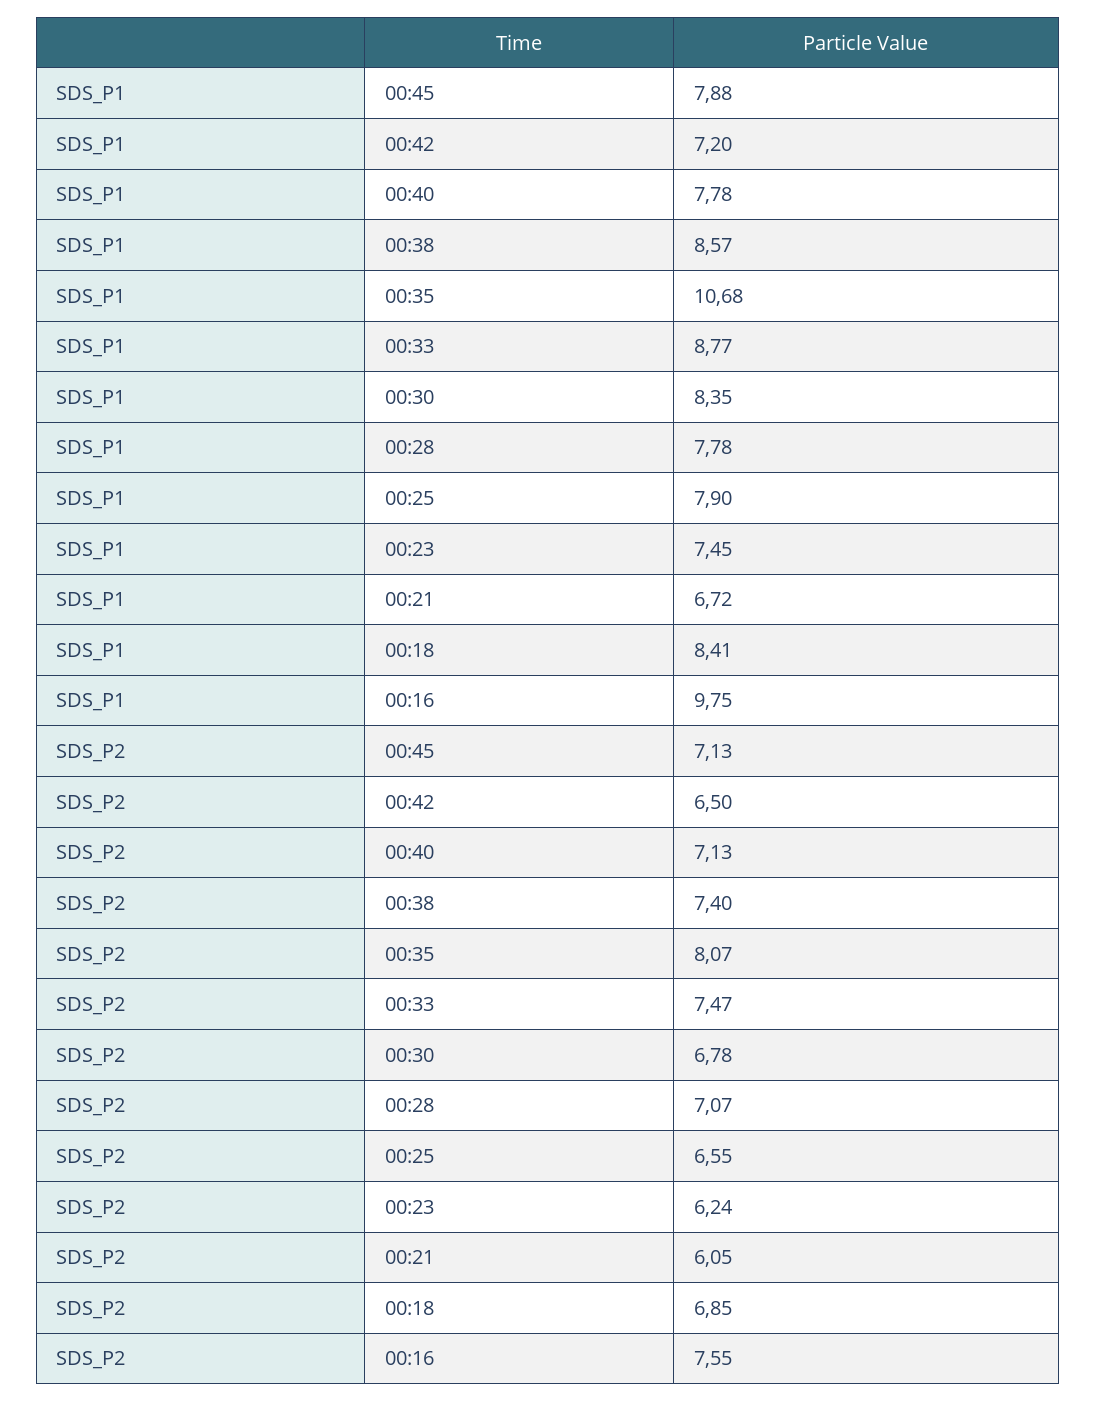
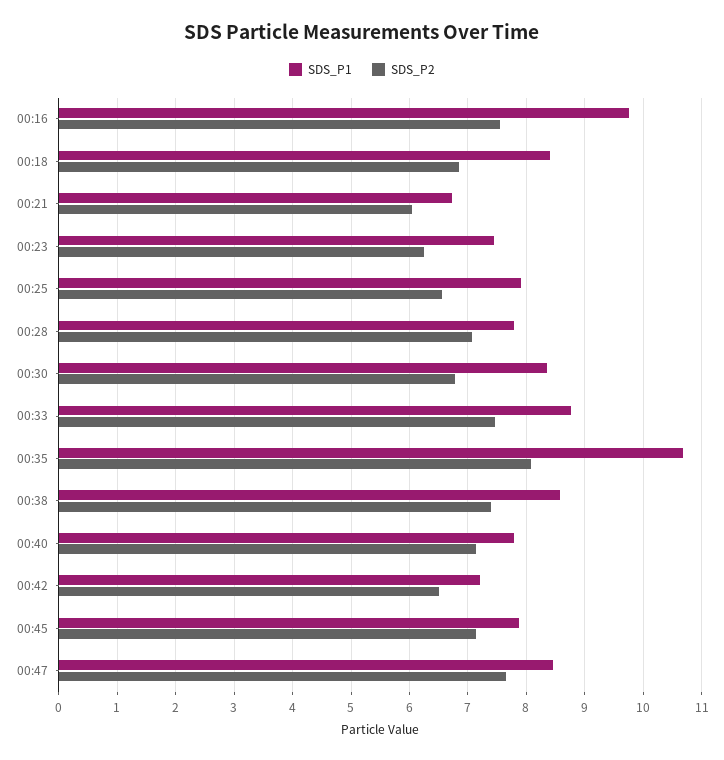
SDS_P1, 00:47: none -> 8.4
SDS_P2, 00:47: none -> 7.6

